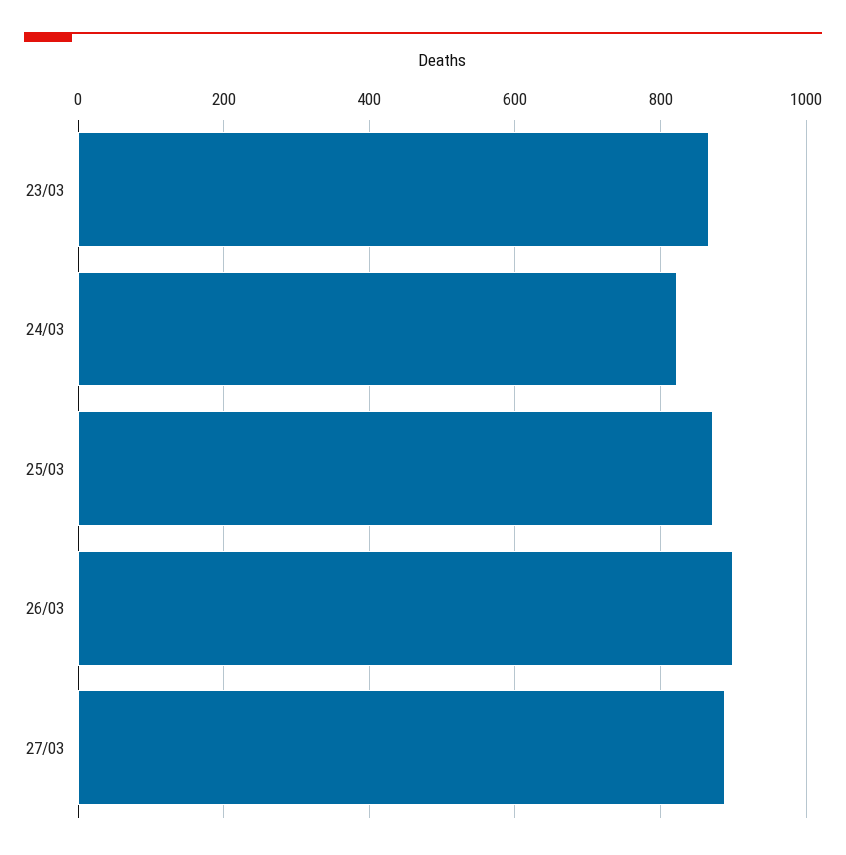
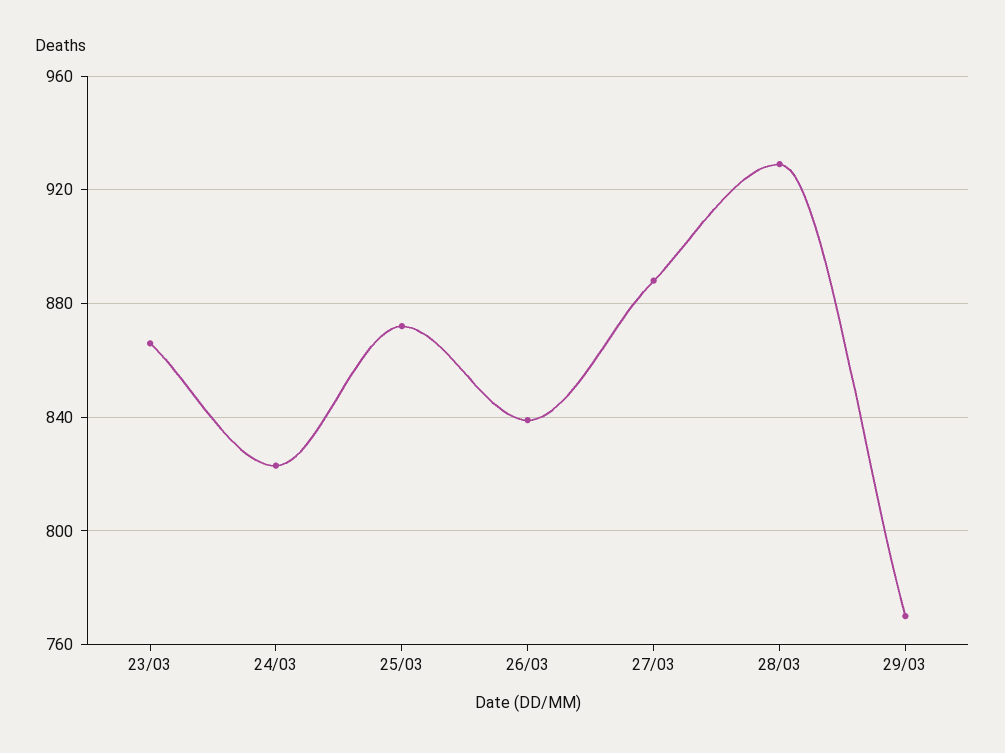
26/03: 900 -> 840
28/03: none -> 930
29/03: none -> 770

